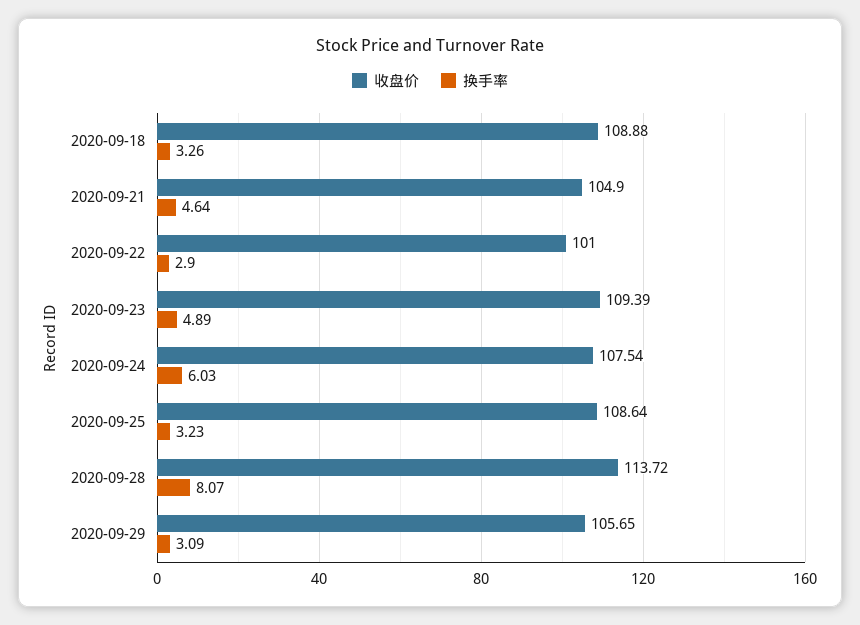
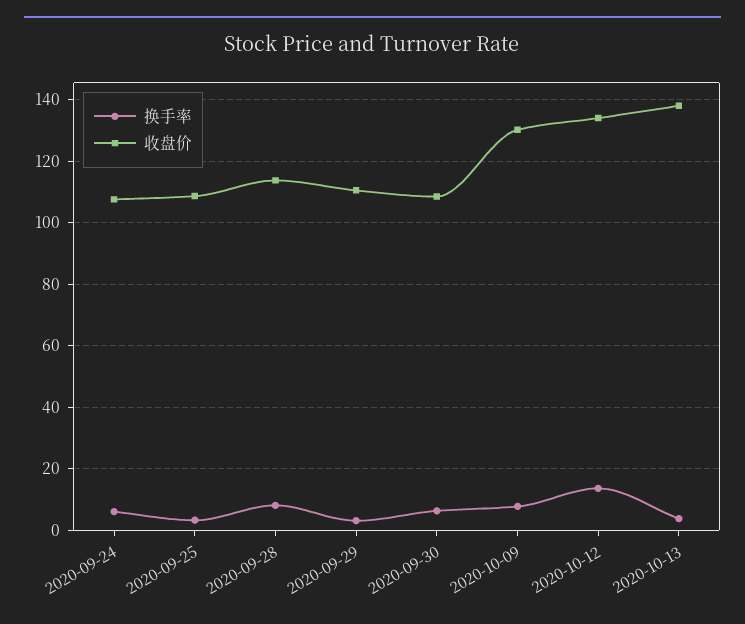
收盘价, 2020-09-18: 108.88 -> none
换手率, 2020-09-18: 3.26 -> none
收盘价, 2020-09-21: 104.9 -> none
换手率, 2020-09-21: 4.64 -> none
收盘价, 2020-09-22: 101 -> none
换手率, 2020-09-22: 2.9 -> none
收盘价, 2020-09-23: 109.39 -> none
换手率, 2020-09-23: 4.89 -> none
收盘价, 2020-09-29: 105.65 -> 110
换手率, 2020-09-30: none -> 6
收盘价, 2020-09-30: none -> 108
换手率, 2020-10-09: none -> 8
收盘价, 2020-10-09: none -> 130
换手率, 2020-10-12: none -> 14
收盘价, 2020-10-12: none -> 134
换手率, 2020-10-13: none -> 4
收盘价, 2020-10-13: none -> 138

